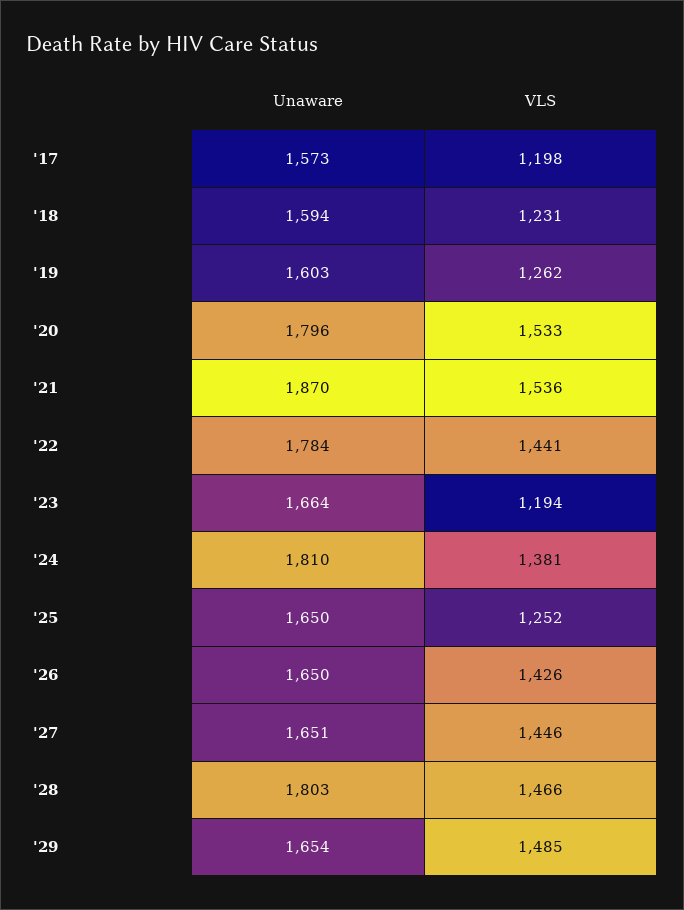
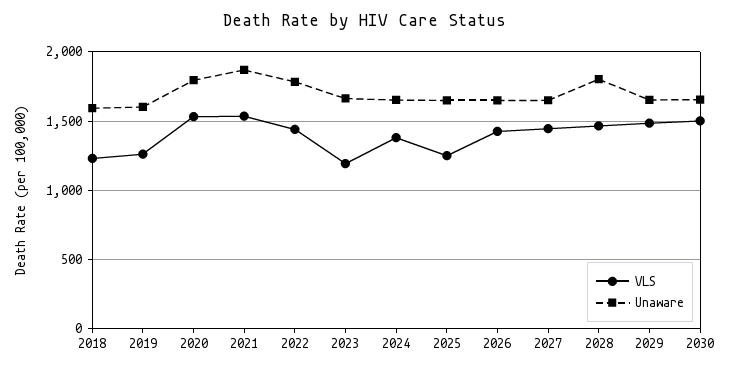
Unaware, '17: 1573 -> none
VLS, '17: 1198 -> none
Unaware, '24: 1810 -> 1650
VLS, 2030: none -> 1500
Unaware, 2030: none -> 1650

